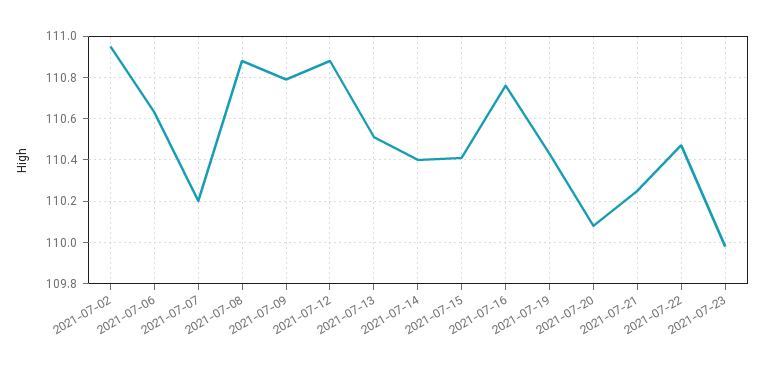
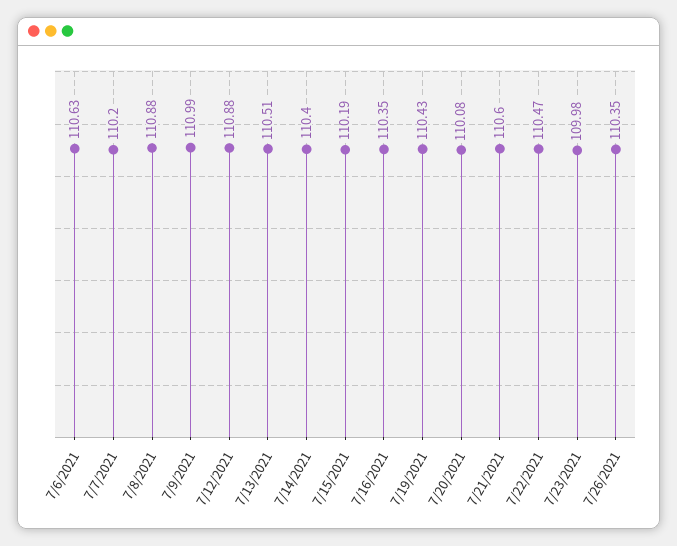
2021-07-02: 110.95 -> none
2021-07-09: 110.8 -> 110.99
2021-07-15: 110.4 -> 110.19
2021-07-16: 110.75 -> 110.35
2021-07-21: 110.25 -> 110.6
7/26/2021: none -> 110.35

